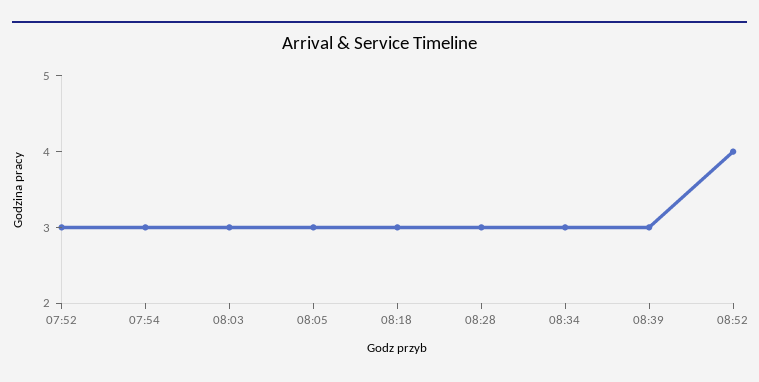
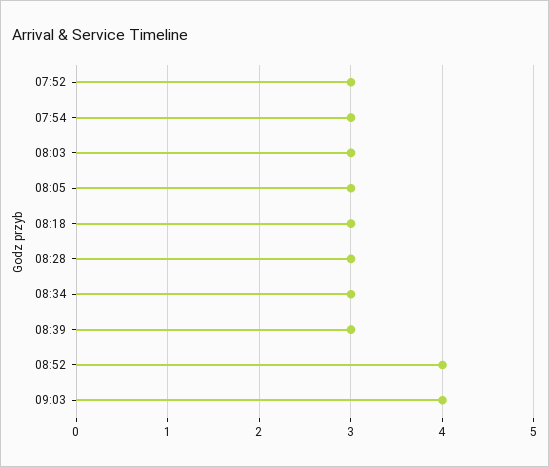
09:03: none -> 4

